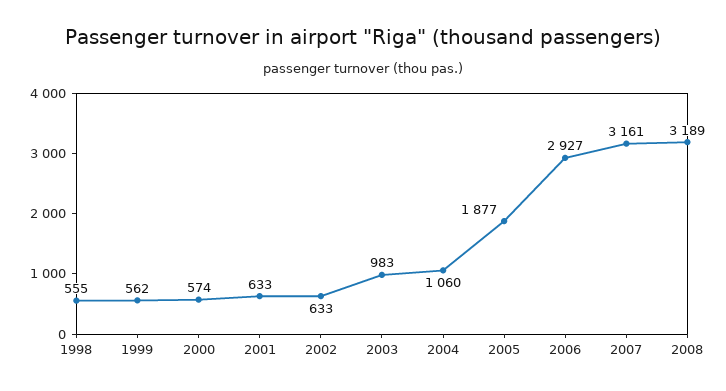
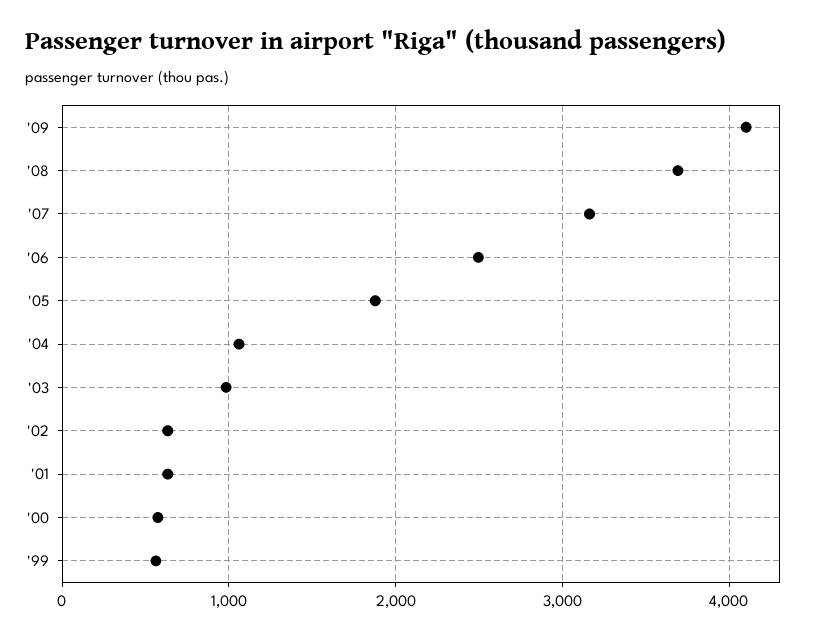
1998: 555 -> none
2006: 2927 -> 2500
2008: 3189 -> 3700
'09: none -> 4100

